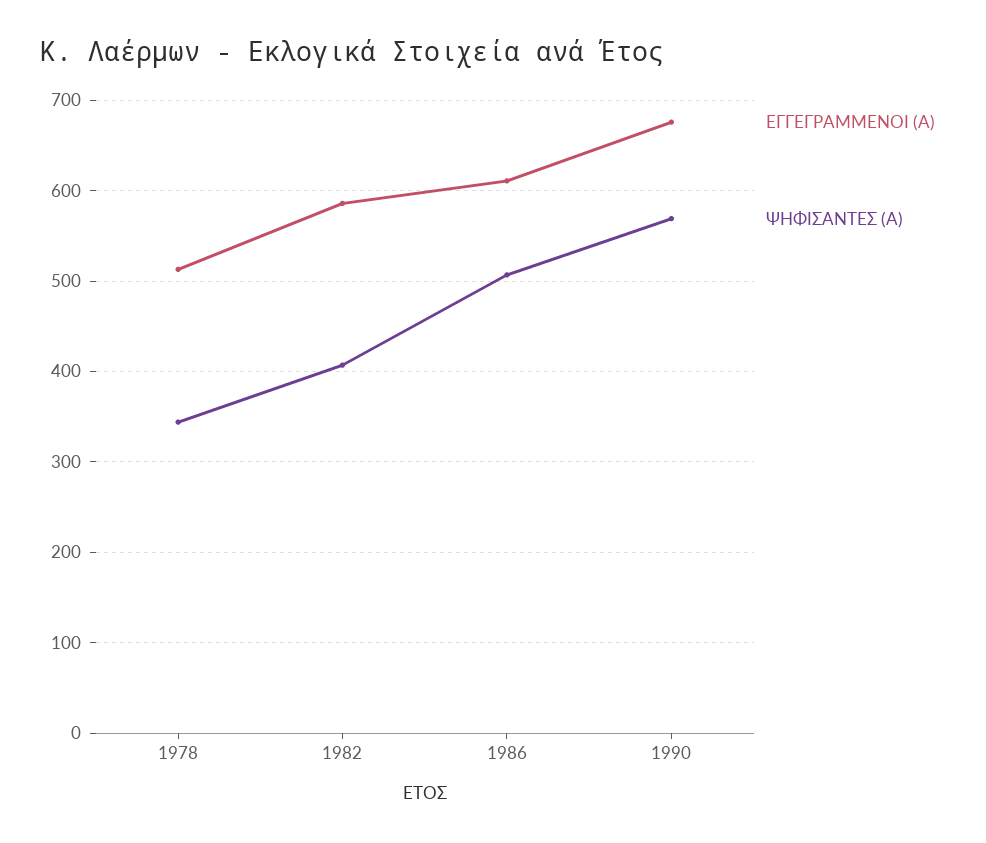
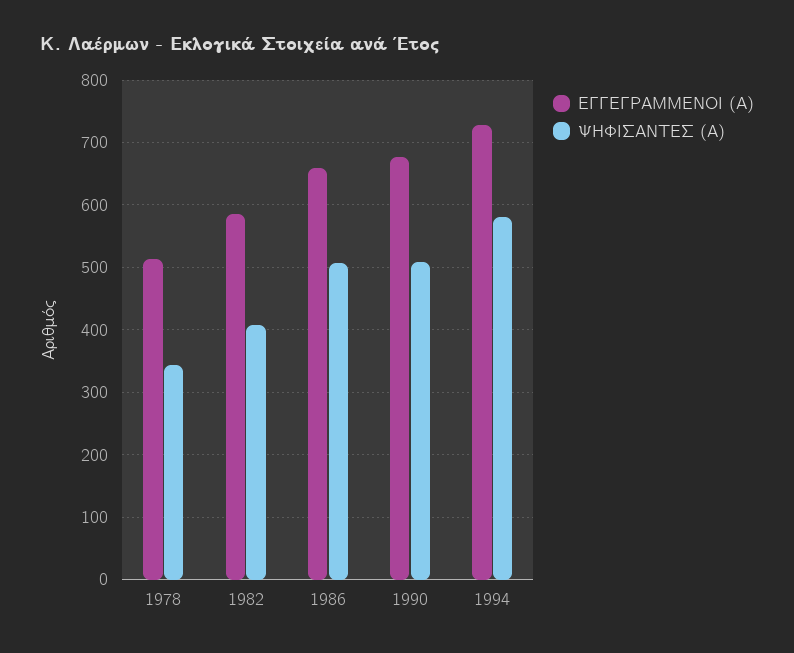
ΕΓΓΕΓΡΑΜΜΕΝΟΙ (Α), 1986: 610 -> 660
ΨΗΦΙΣΑΝΤΕΣ (Α), 1990: 570 -> 510
ΕΓΓΕΓΡΑΜΜΕΝΟΙ (Α), 1994: none -> 730
ΨΗΦΙΣΑΝΤΕΣ (Α), 1994: none -> 580

